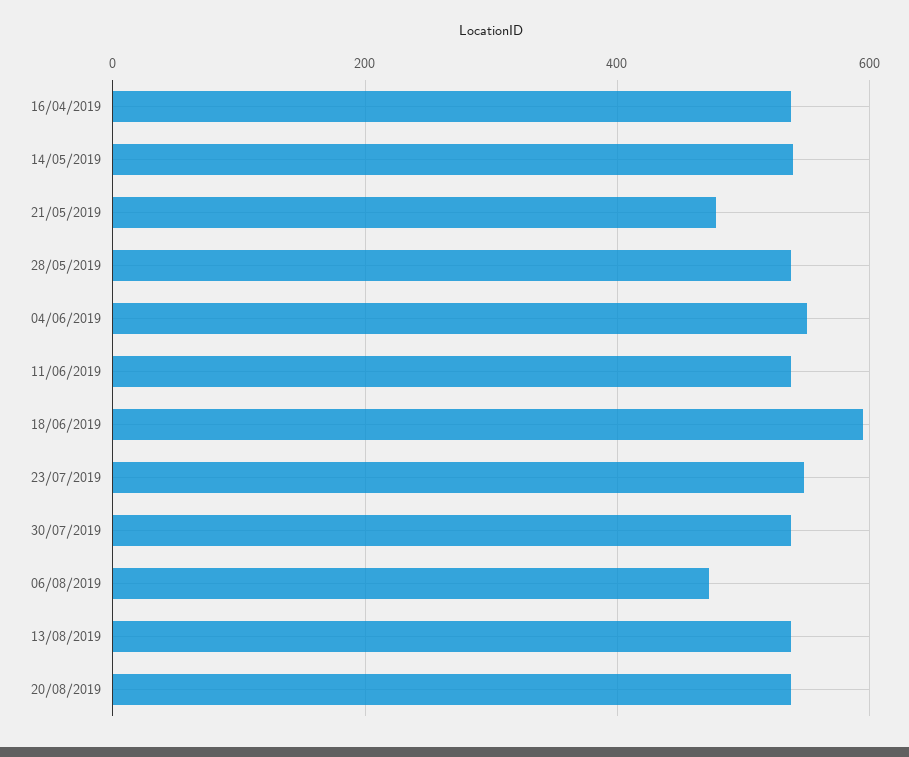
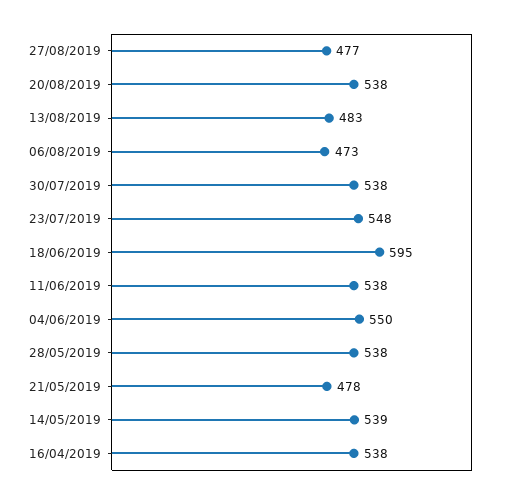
13/08/2019: 540 -> 483
27/08/2019: none -> 477

